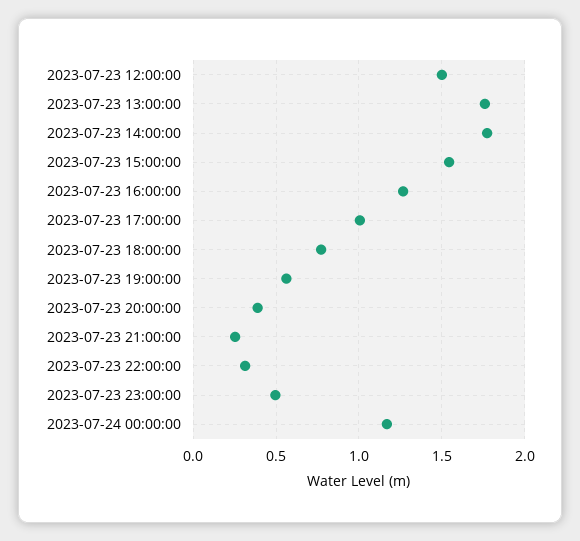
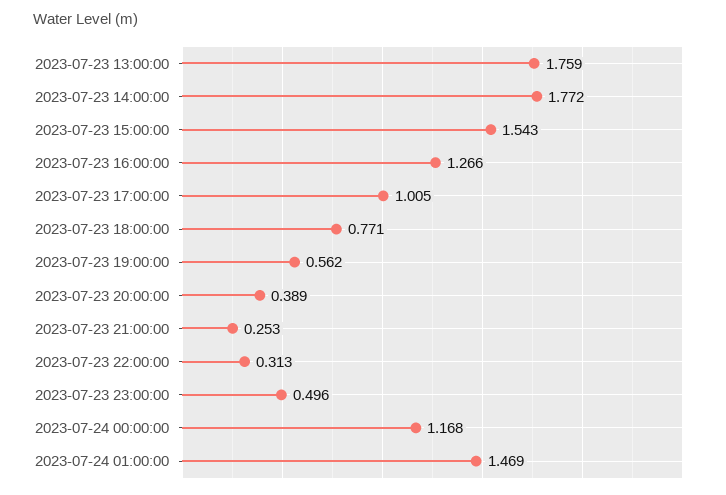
2023-07-23 12:00:00: 1.5 -> none
2023-07-24 01:00:00: none -> 1.469

